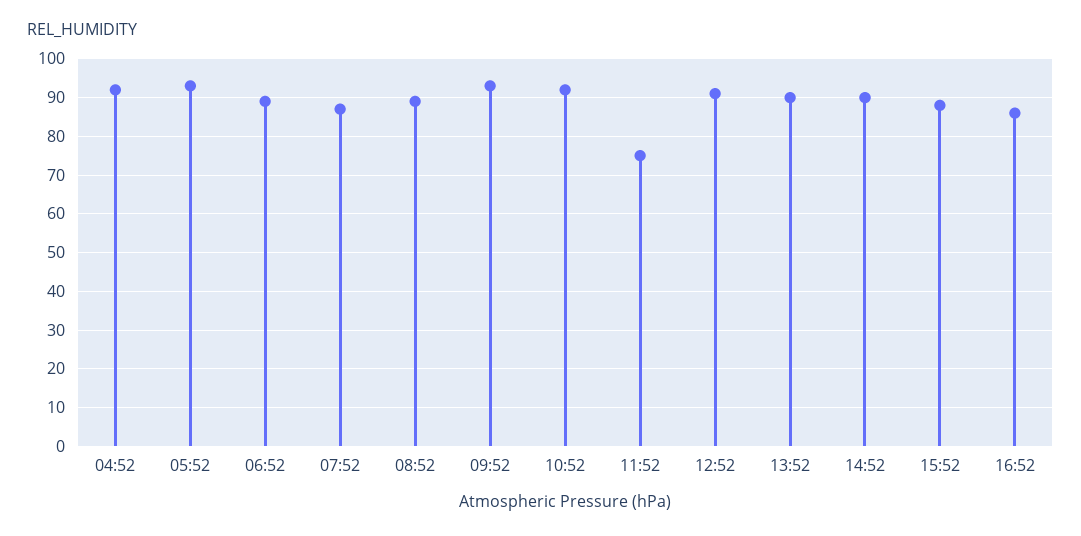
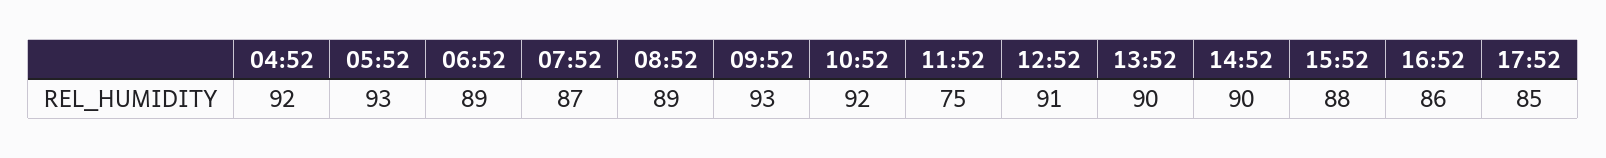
17:52: none -> 85

